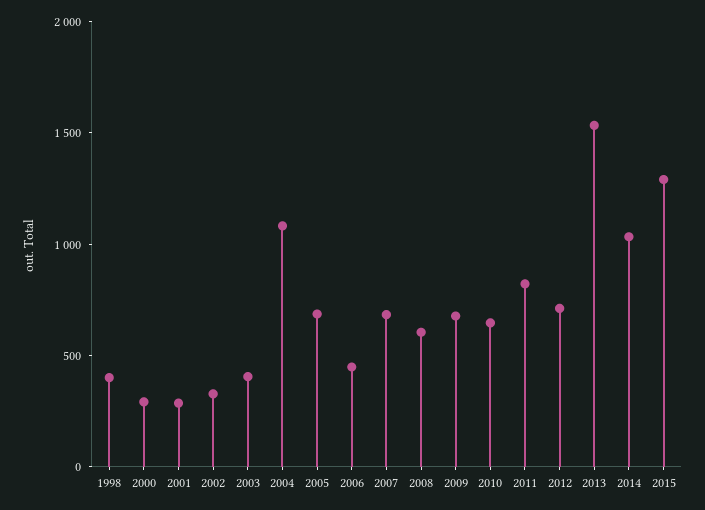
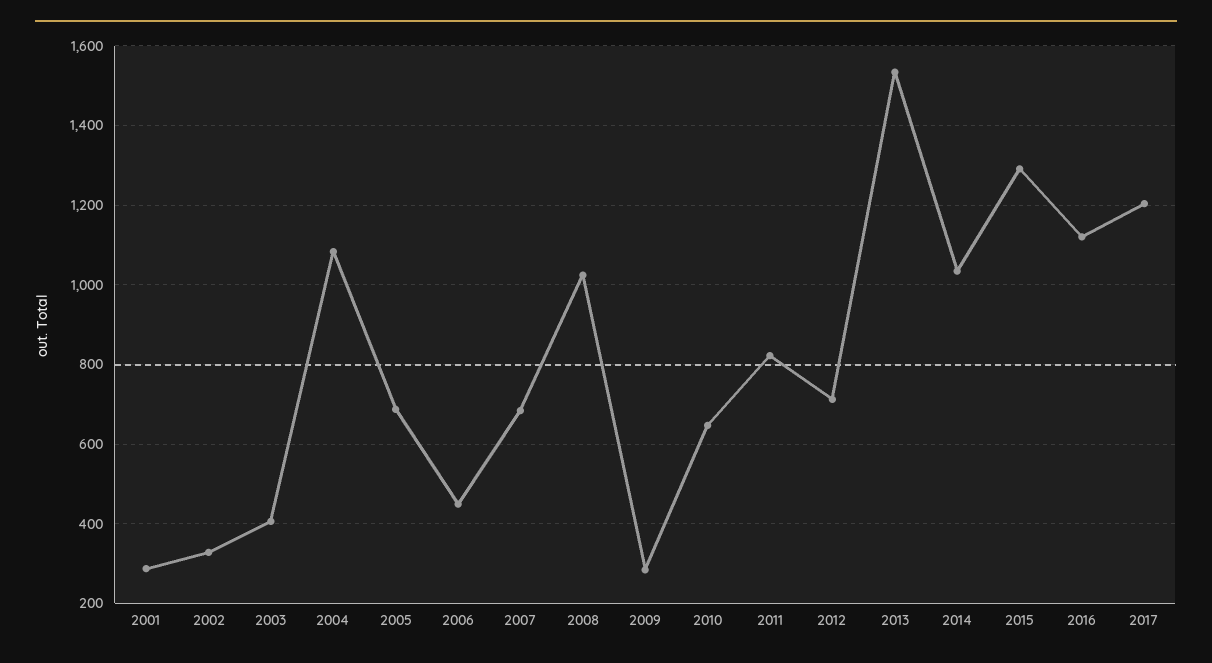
1998: 400 -> none
2000: 300 -> none
2008: 600 -> 1020
2009: 700 -> 280
2016: none -> 1120
2017: none -> 1200

